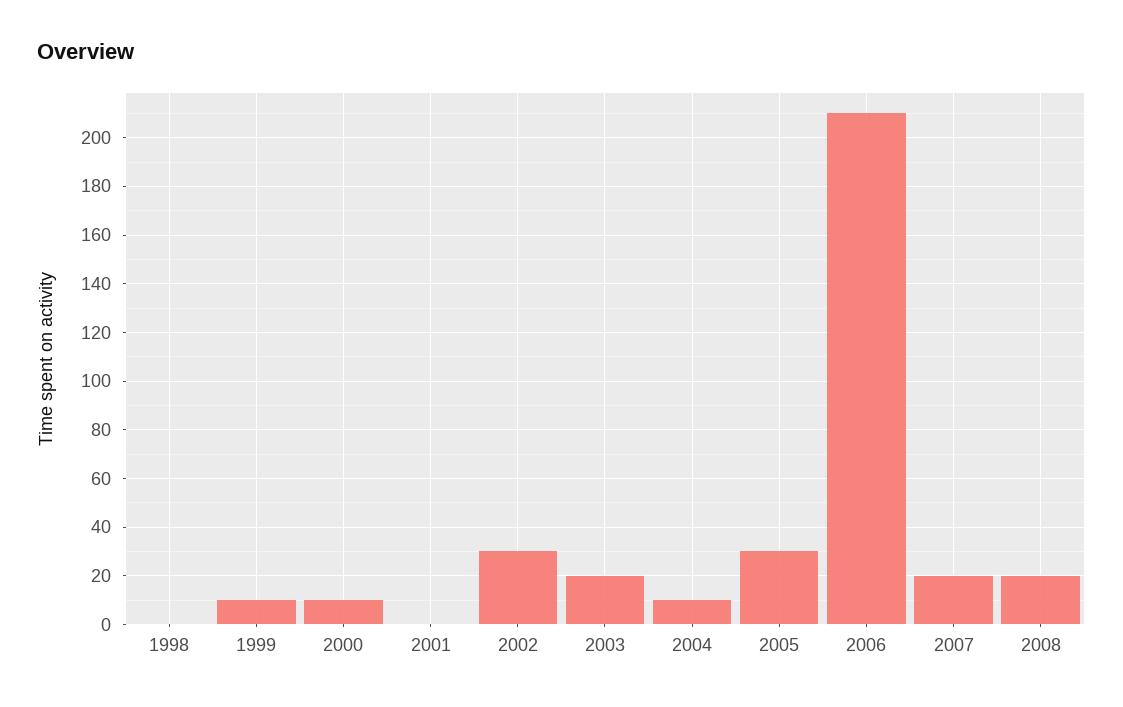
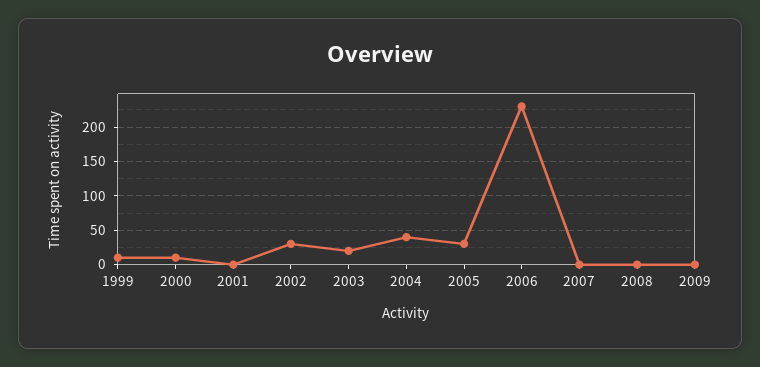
1998: 0 -> none
2004: 10 -> 40
2006: 210 -> 230
2007: 20 -> 0
2008: 20 -> 0
2009: none -> 0

